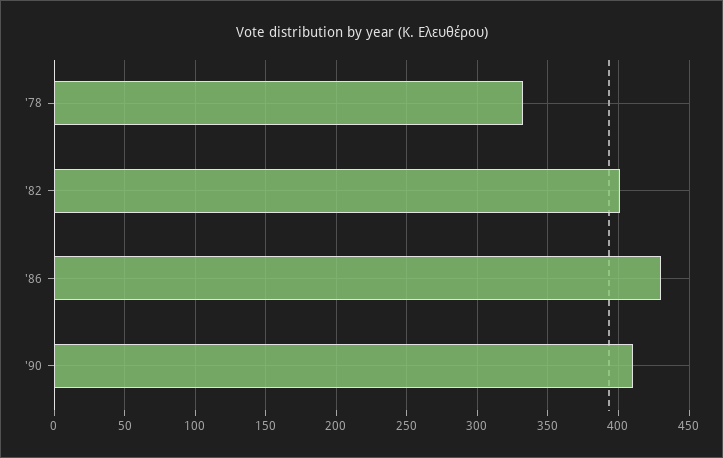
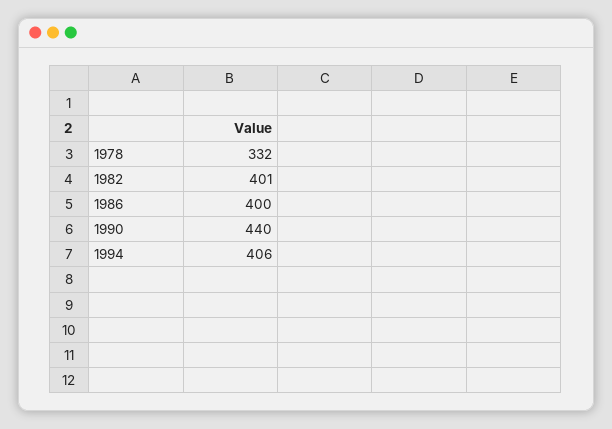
'86: 430 -> 400
'90: 410 -> 440
1994: none -> 406

